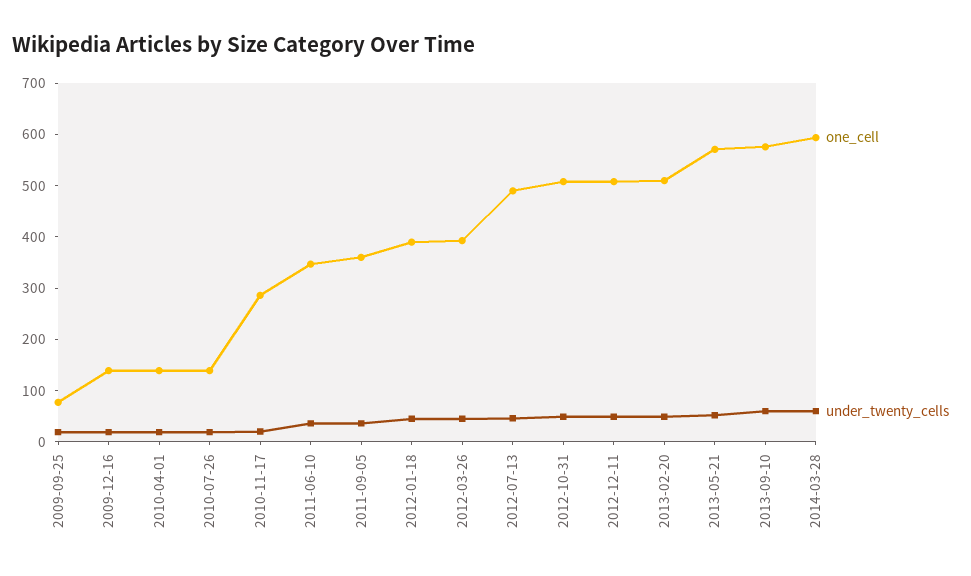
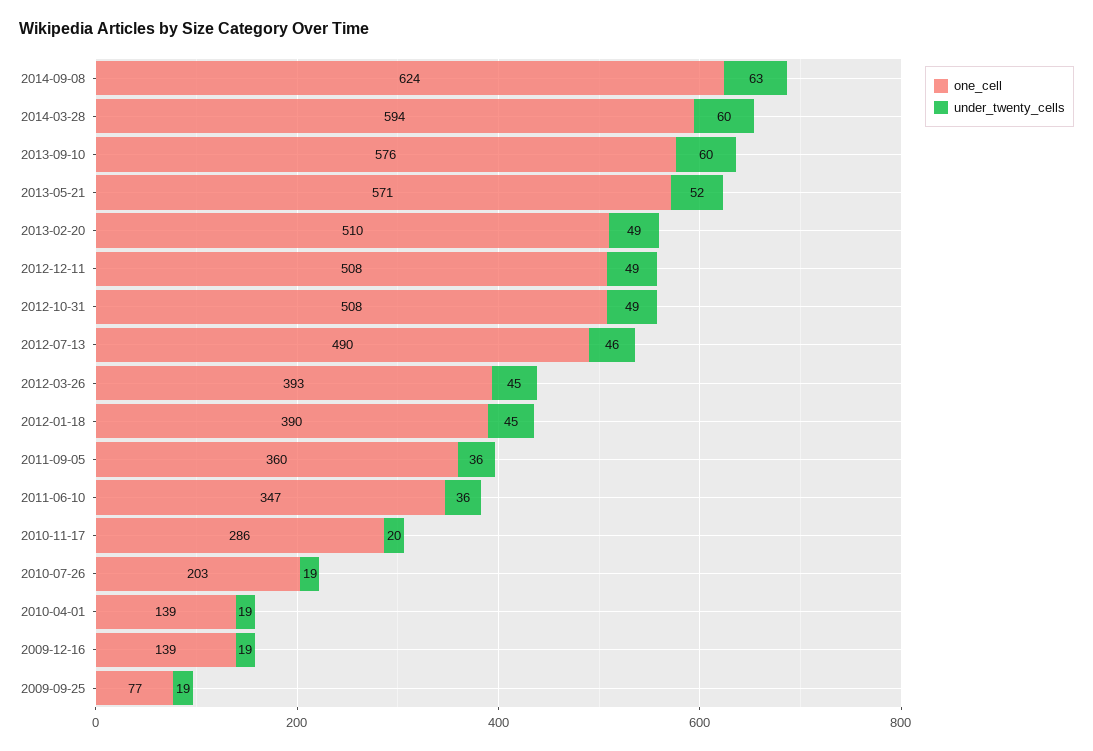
one_cell, 2010-07-26: 140 -> 203
one_cell, 2014-09-08: none -> 624
under_twenty_cells, 2014-09-08: none -> 63

